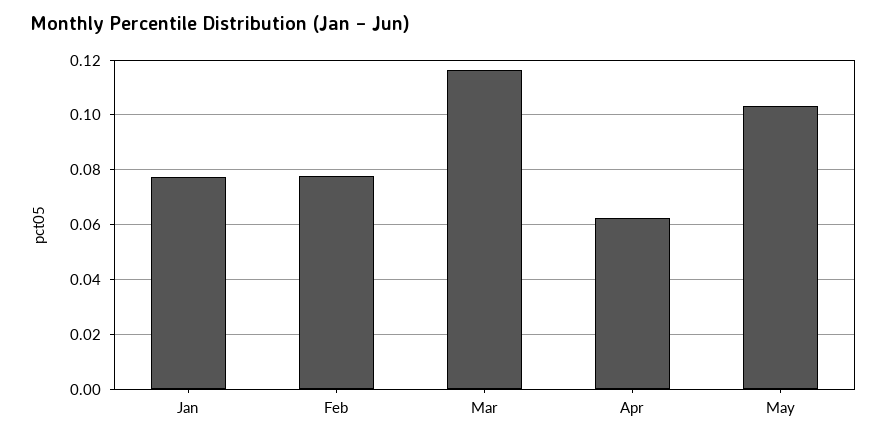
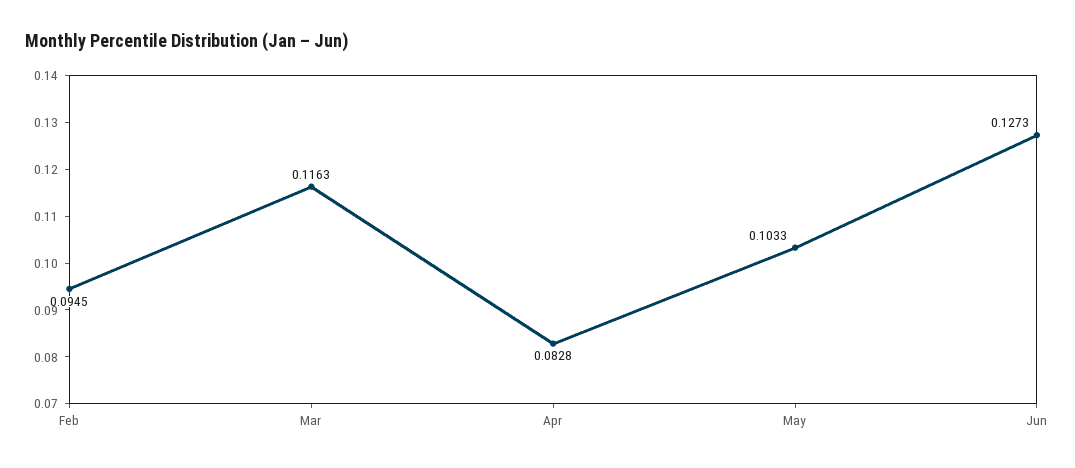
Jan: 0.0775 -> none
Feb: 0.0775 -> 0.0945
Apr: 0.0625 -> 0.0828
Jun: none -> 0.1273

